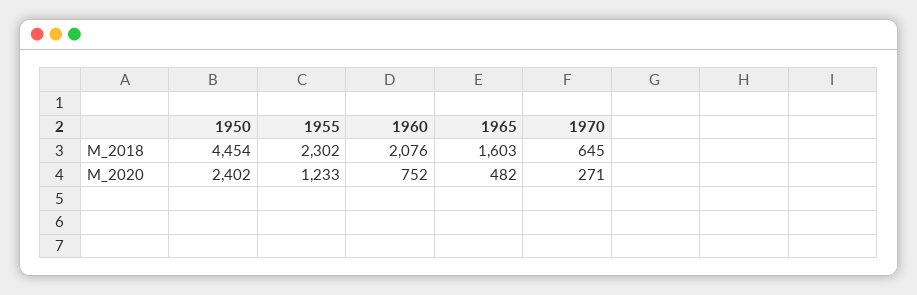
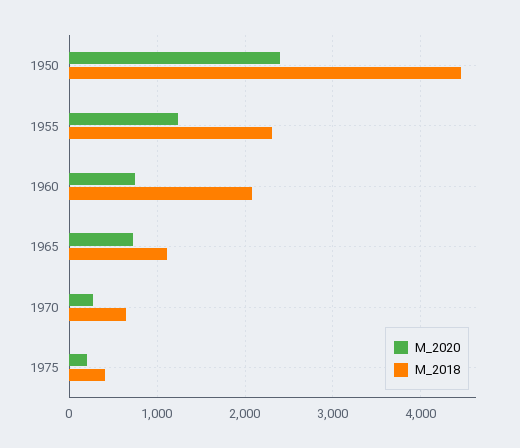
M_2018, 1965: 1603 -> 1100
M_2020, 1965: 482 -> 700
M_2020, 1975: none -> 200
M_2018, 1975: none -> 400

